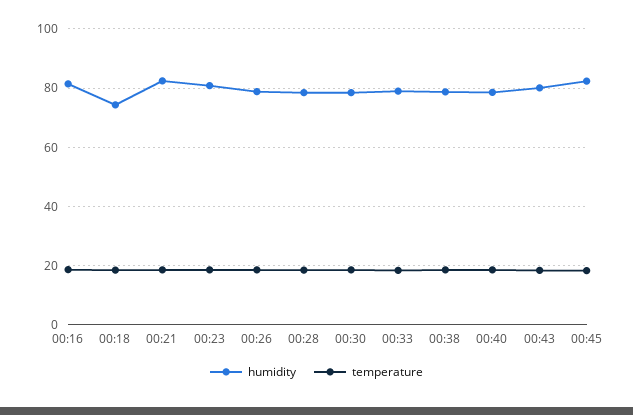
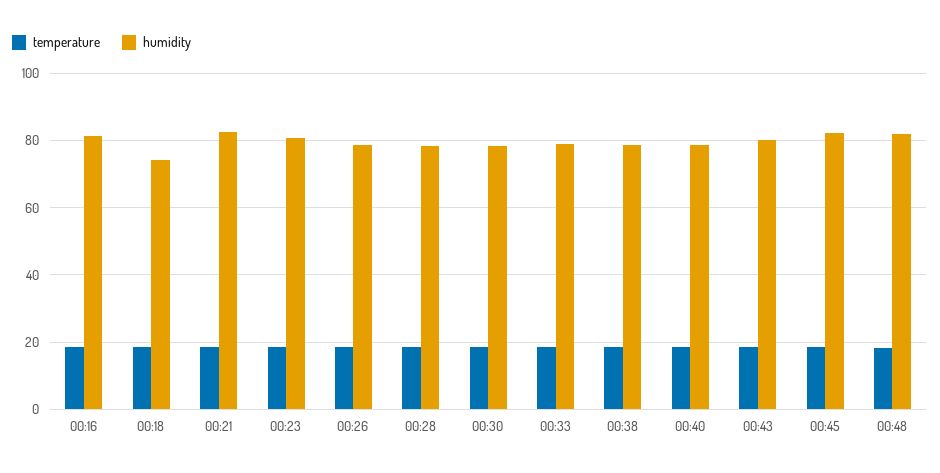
temperature, 00:48: none -> 18
humidity, 00:48: none -> 82

